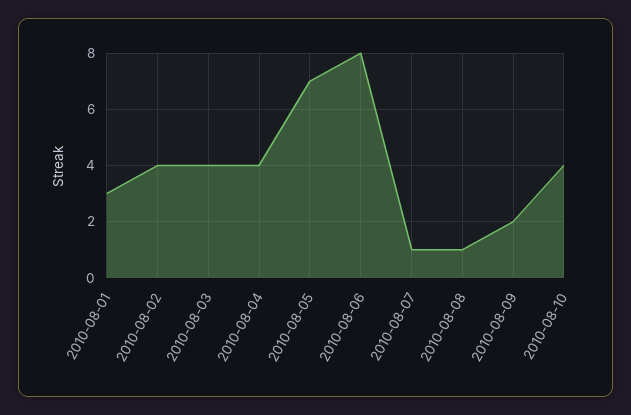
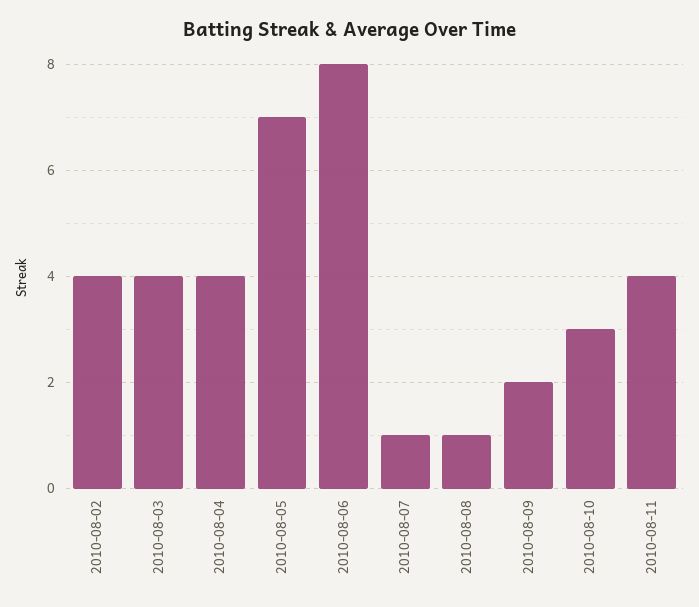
2010-08-01: 3 -> none
2010-08-10: 4 -> 3
2010-08-11: none -> 4

